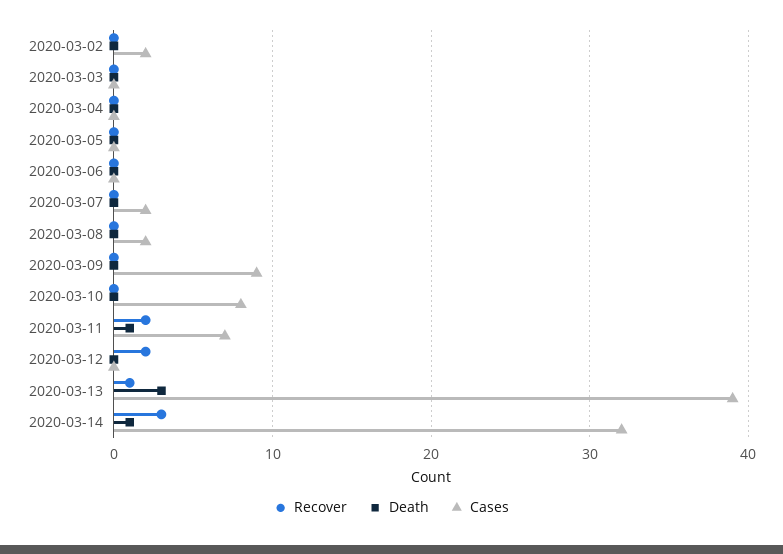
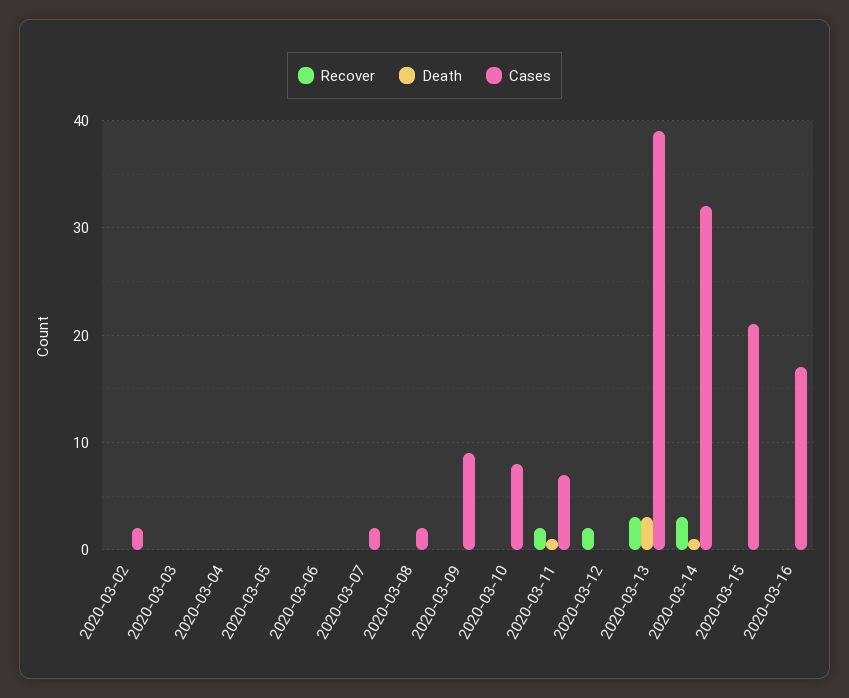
Recover, 2020-03-13: 1 -> 3
Recover, 2020-03-15: none -> 0
Death, 2020-03-15: none -> 0
Cases, 2020-03-15: none -> 21
Recover, 2020-03-16: none -> 0
Death, 2020-03-16: none -> 0
Cases, 2020-03-16: none -> 17

